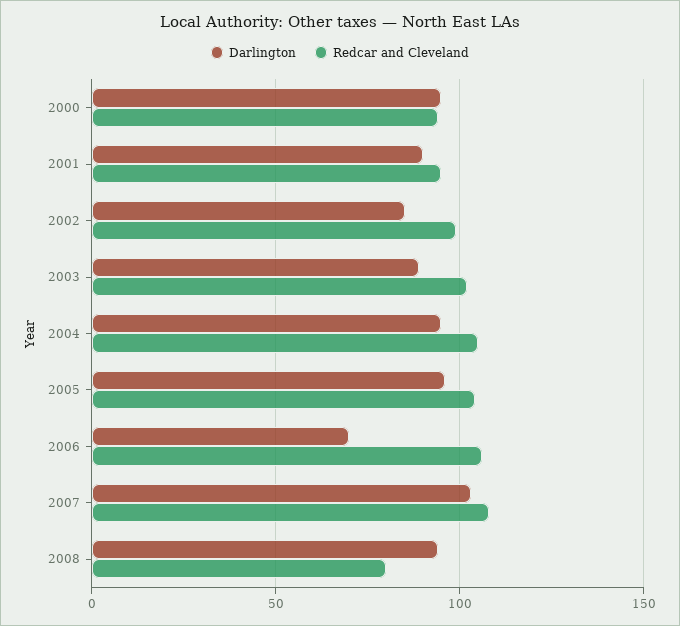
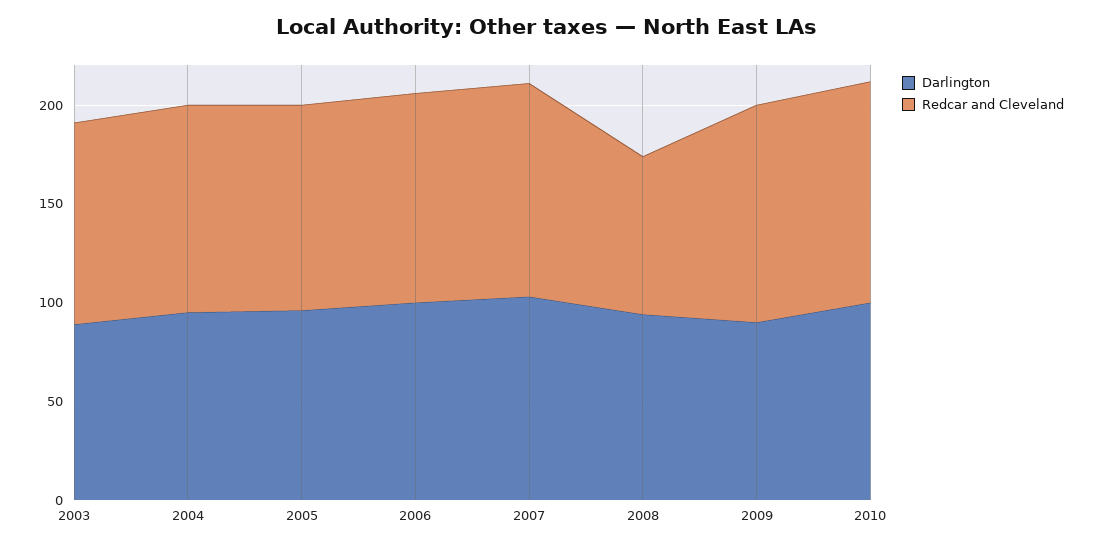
Darlington, 2000: 95 -> none
Redcar and Cleveland, 2000: 95 -> none
Darlington, 2001: 90 -> none
Redcar and Cleveland, 2001: 95 -> none
Darlington, 2002: 85 -> none
Redcar and Cleveland, 2002: 100 -> none
Darlington, 2006: 70 -> 100
Darlington, 2009: none -> 90
Redcar and Cleveland, 2009: none -> 110
Darlington, 2010: none -> 100
Redcar and Cleveland, 2010: none -> 110

